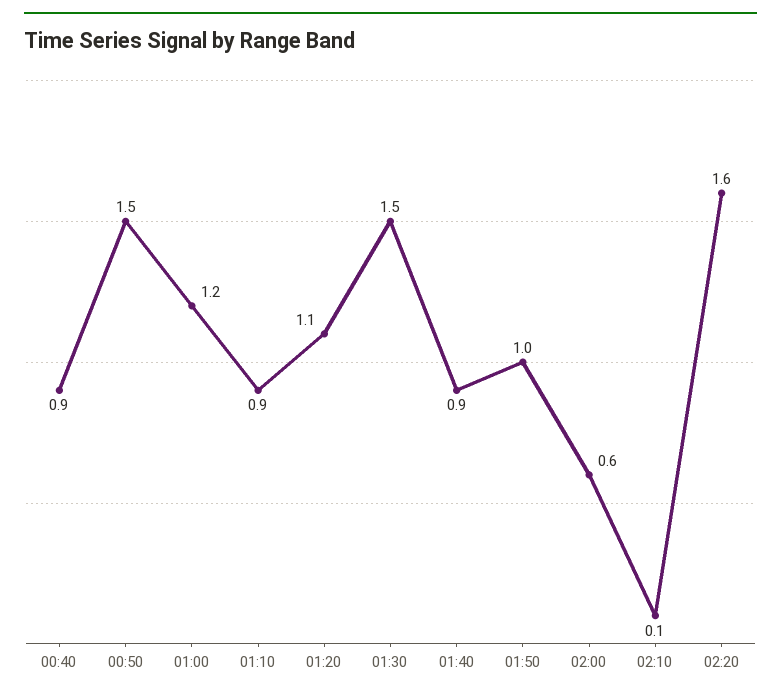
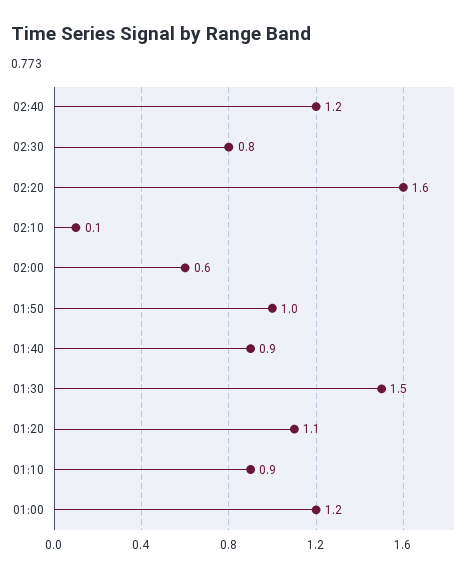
00:40: 0.9 -> none
00:50: 1.5 -> none
02:40: none -> 1.2
02:30: none -> 0.8

